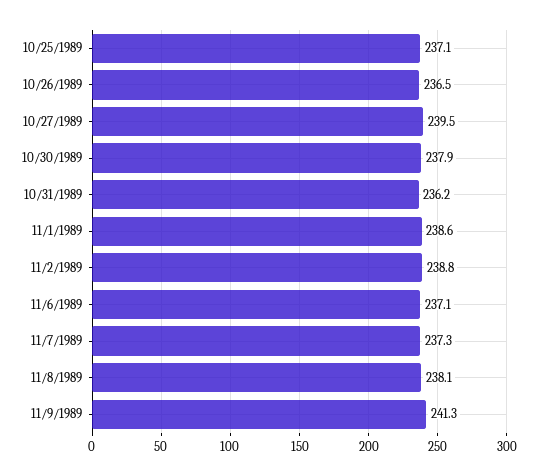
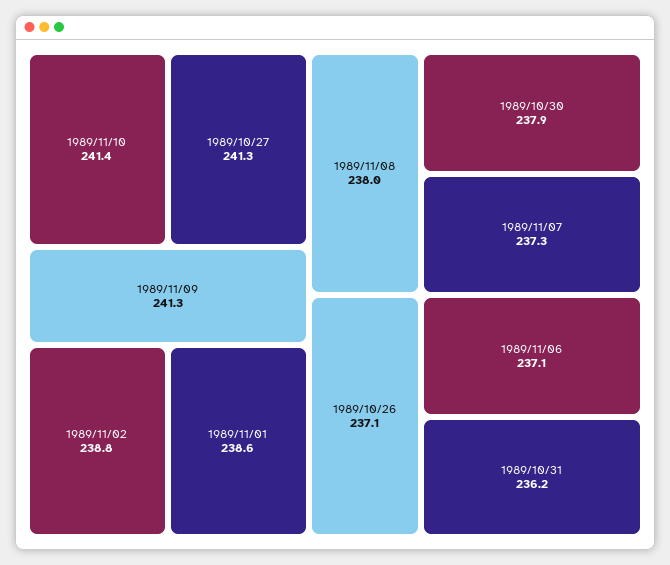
10/25/1989: 237.1 -> none
10/26/1989: 236.5 -> 237.1
10/27/1989: 239.5 -> 241.3
11/8/1989: 238.1 -> 238
1989/11/10: none -> 241.4

